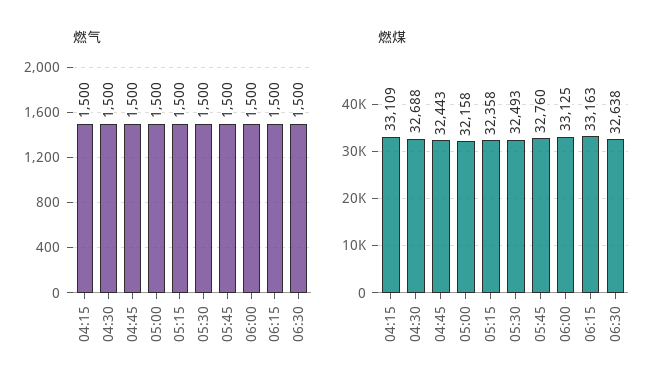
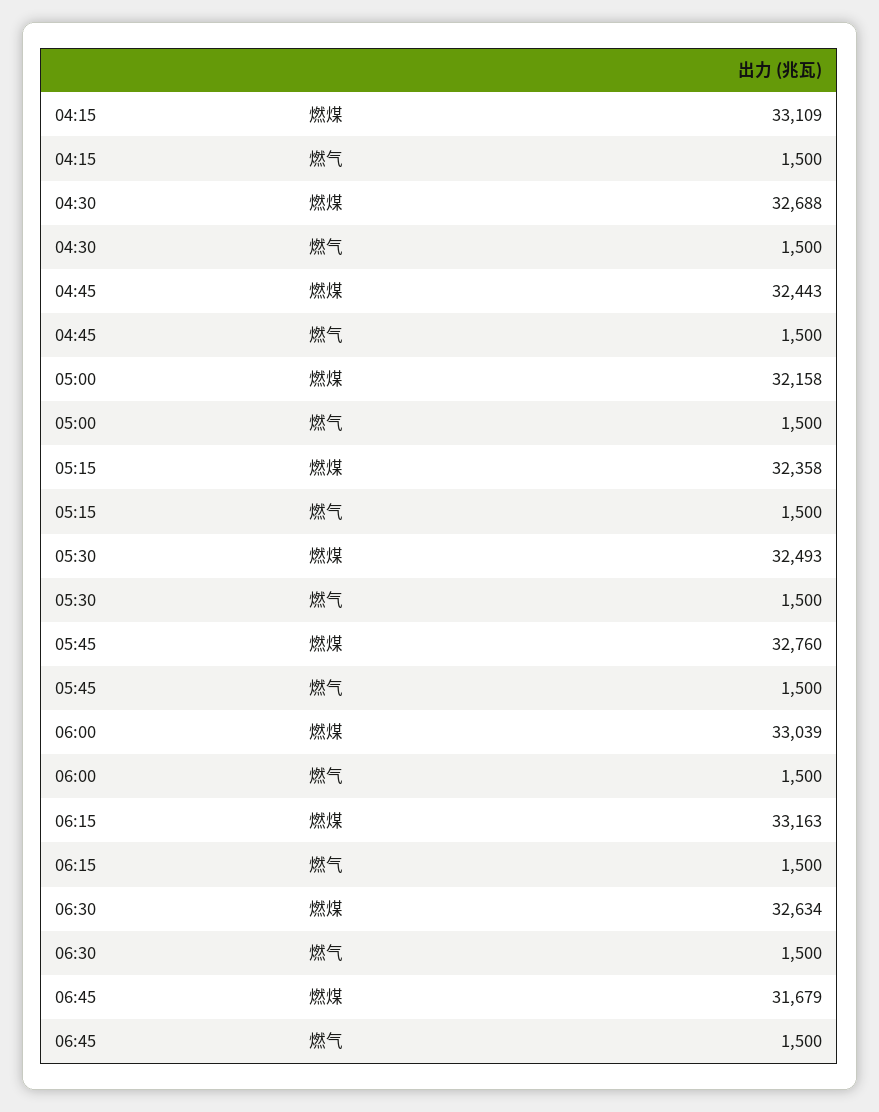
燃煤, 06:00: 33125 -> 33039
燃煤, 06:30: 32638 -> 32634
燃煤, 06:45: none -> 31679
燃气, 06:45: none -> 1500

